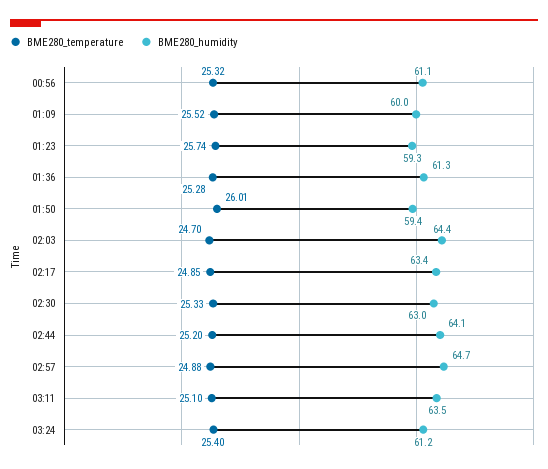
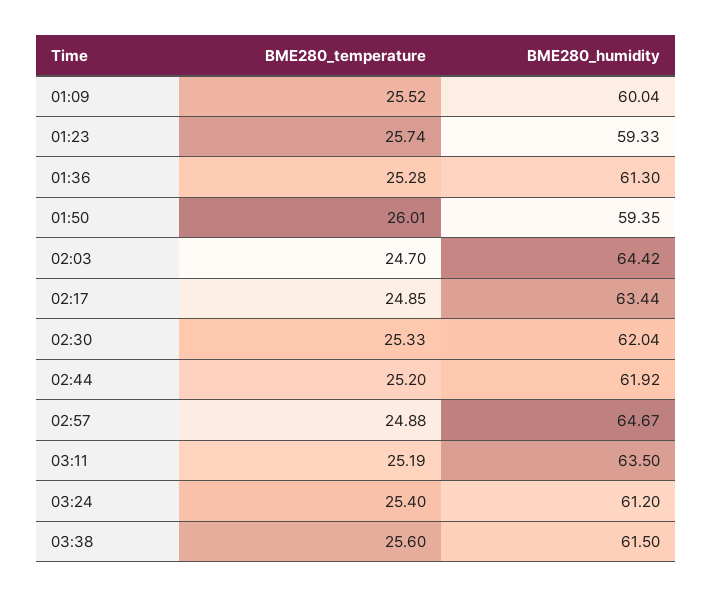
BME280_temperature, 00:56: 25.32 -> none
BME280_humidity, 00:56: 61.1 -> none
BME280_humidity, 02:30: 63 -> 62.04
BME280_humidity, 02:44: 64.1 -> 61.92
BME280_temperature, 03:11: 25.1 -> 25.19
BME280_temperature, 03:38: none -> 25.6
BME280_humidity, 03:38: none -> 61.5

